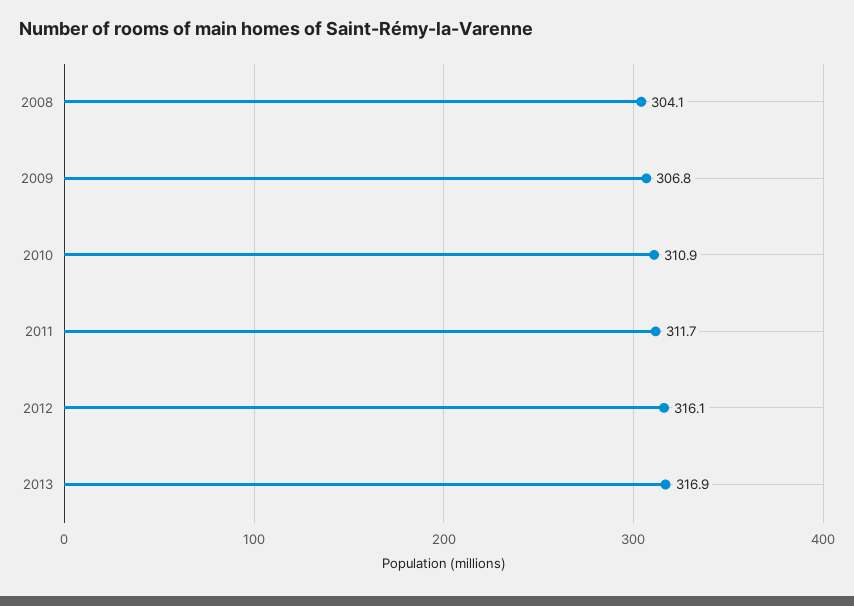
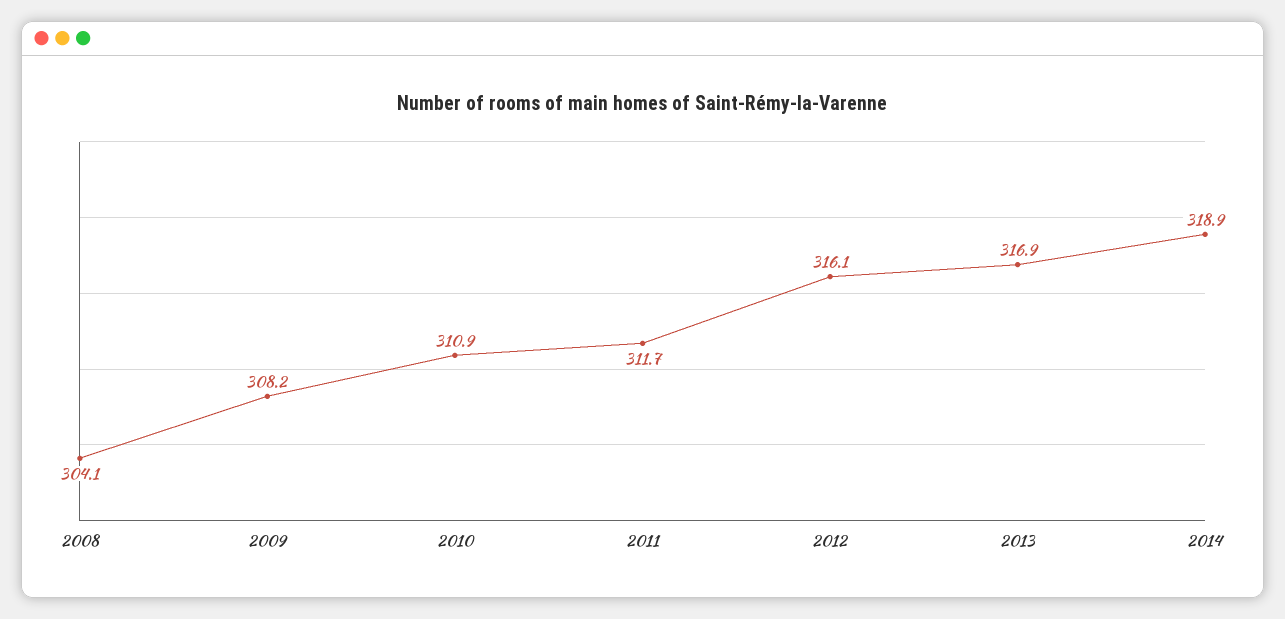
2009: 306.8 -> 308.2
2014: none -> 318.9

